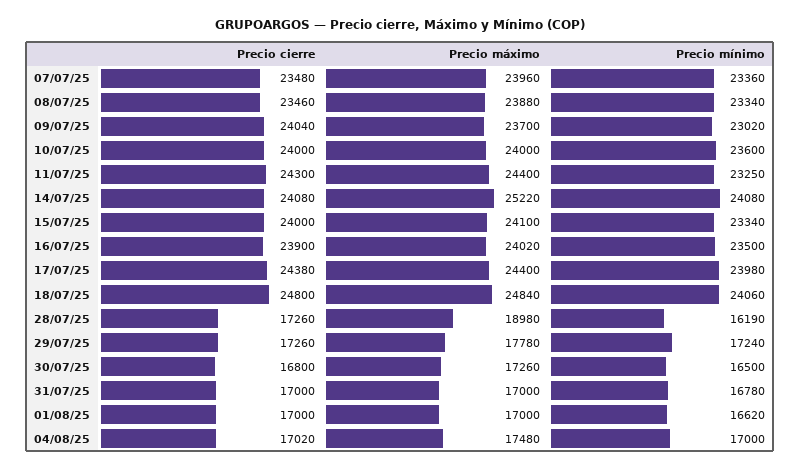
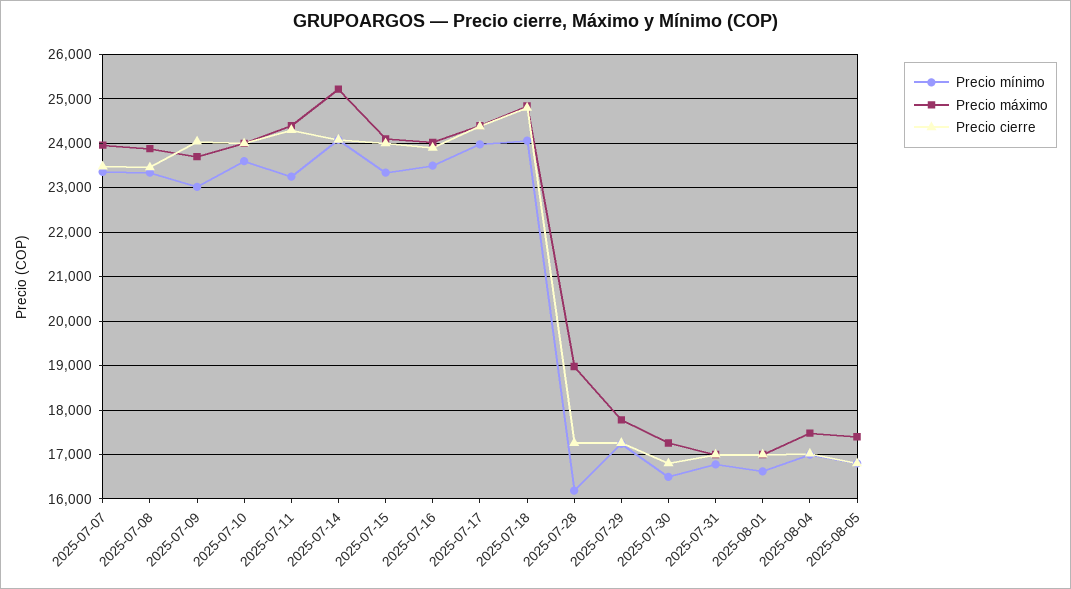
Precio mínimo, 2025-08-05: none -> 16800
Precio máximo, 2025-08-05: none -> 17400
Precio cierre, 2025-08-05: none -> 16800

